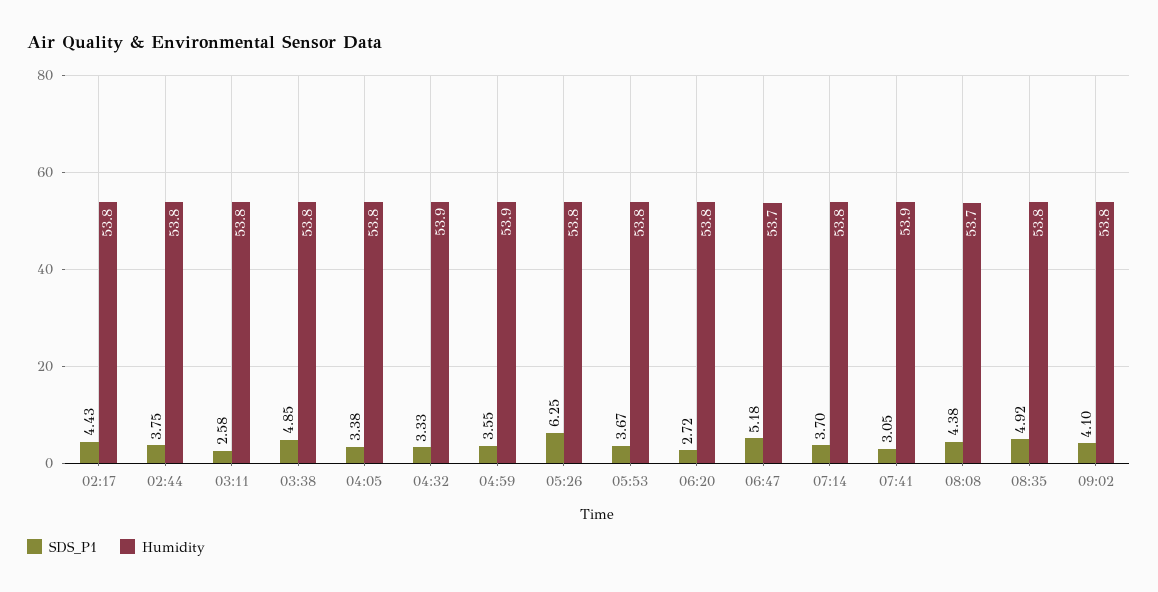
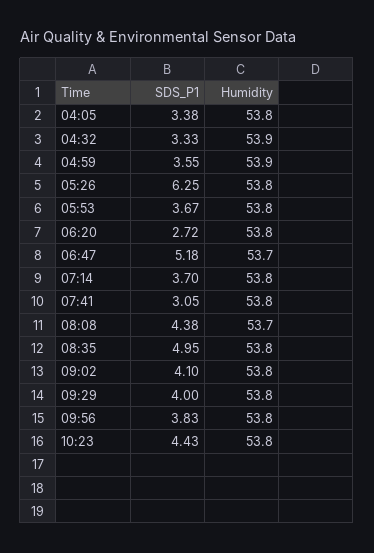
SDS_P1, 02:17: 4.43 -> none
Humidity, 02:17: 53.8 -> none
SDS_P1, 02:44: 3.75 -> none
Humidity, 02:44: 53.8 -> none
SDS_P1, 03:11: 2.58 -> none
Humidity, 03:11: 53.8 -> none
SDS_P1, 03:38: 4.85 -> none
Humidity, 03:38: 53.8 -> none
Humidity, 07:41: 53.9 -> 53.8
SDS_P1, 08:35: 4.92 -> 4.95
SDS_P1, 09:29: none -> 4
Humidity, 09:29: none -> 53.8
SDS_P1, 09:56: none -> 3.83
Humidity, 09:56: none -> 53.8
SDS_P1, 10:23: none -> 4.43
Humidity, 10:23: none -> 53.8

